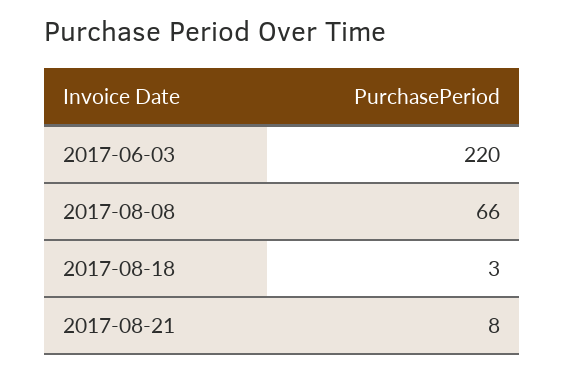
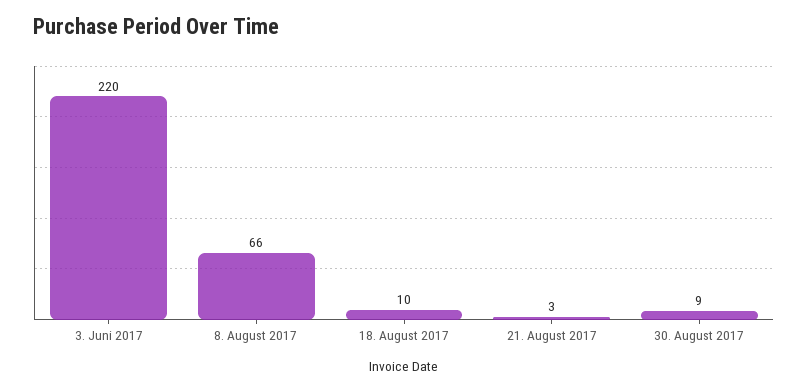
2017-08-18: 3 -> 10
2017-08-21: 8 -> 3
30. August 2017: none -> 9

